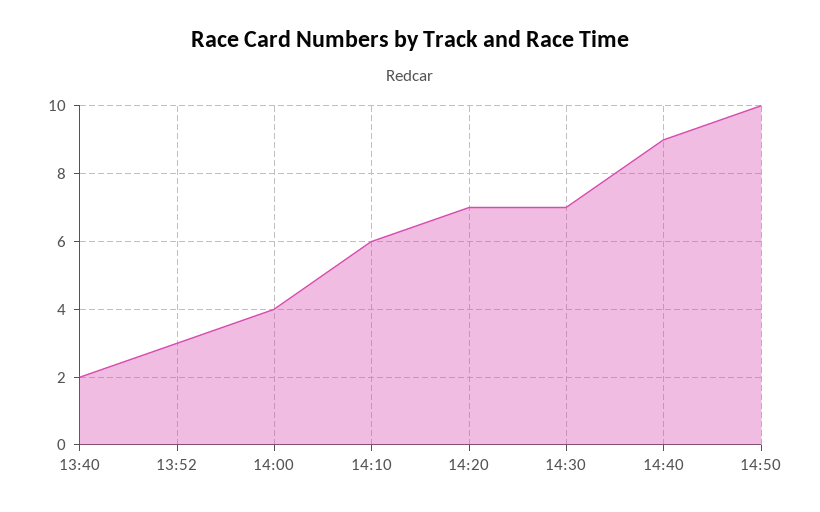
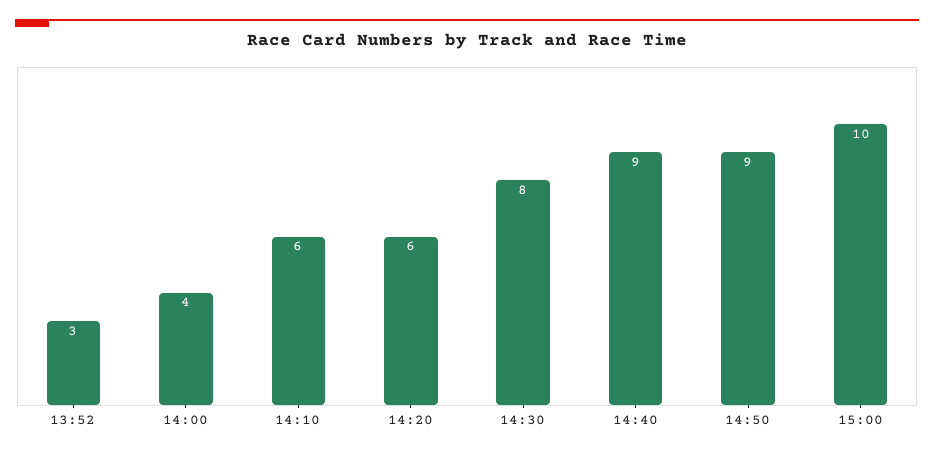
13:40: 2 -> none
14:20: 7 -> 6
14:30: 7 -> 8
14:50: 10 -> 9
15:00: none -> 10

